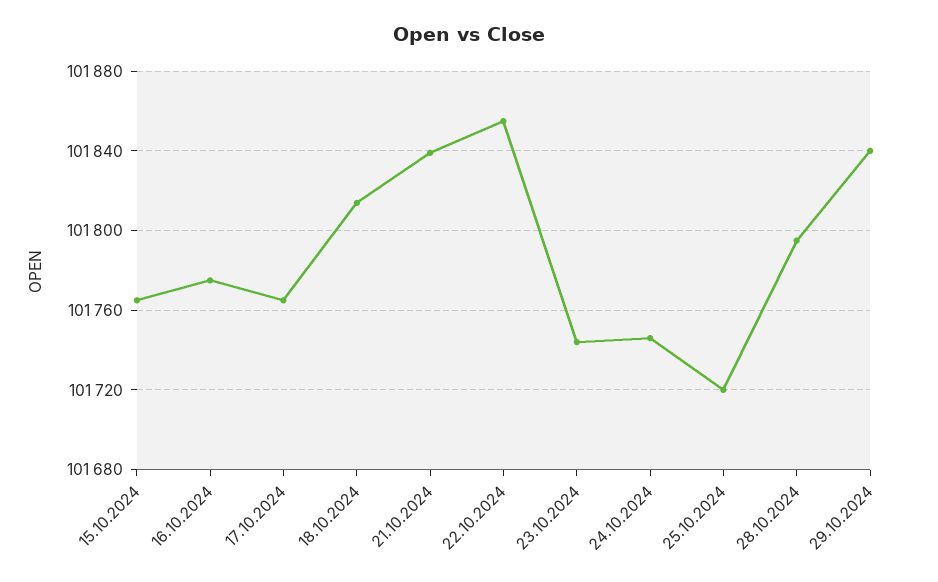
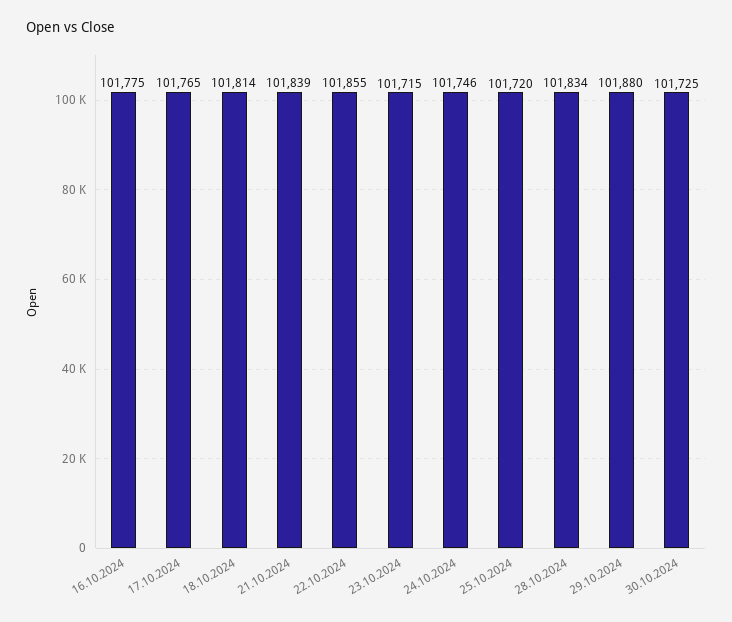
15.10.2024: 101765 -> none
23.10.2024: 101745 -> 101715
28.10.2024: 101795 -> 101834
29.10.2024: 101840 -> 101880
30.10.2024: none -> 101725

